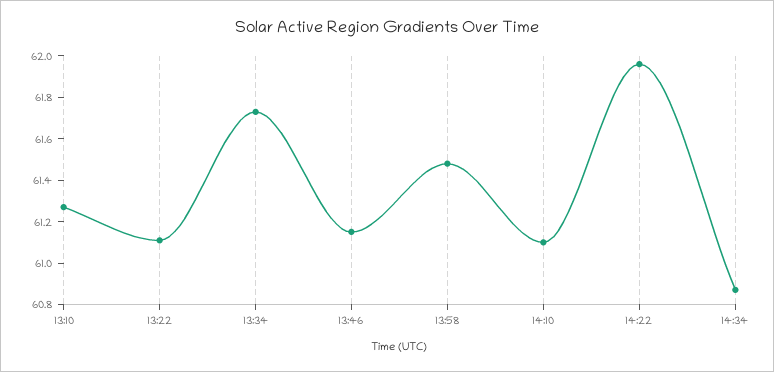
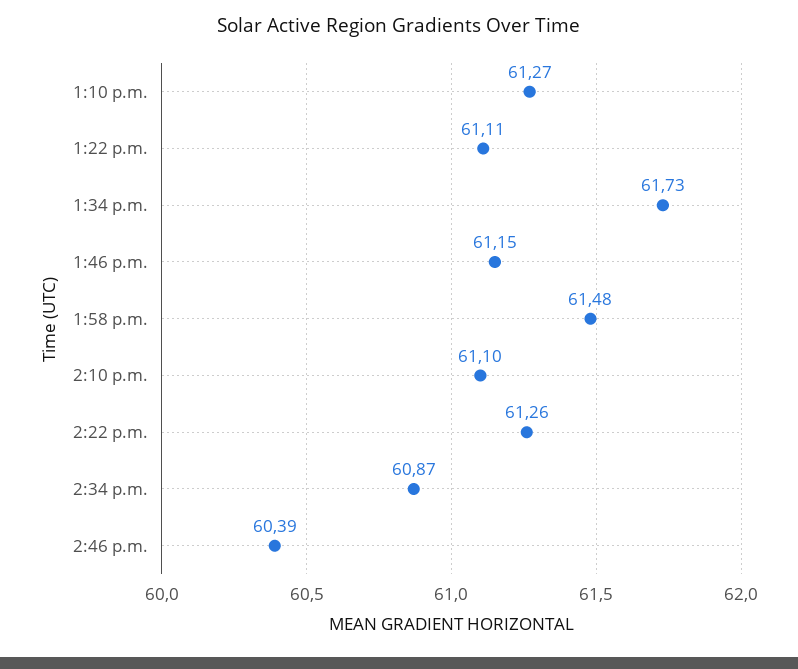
14:22: 61.95 -> 61.26
2:46 p.m.: none -> 60.39

